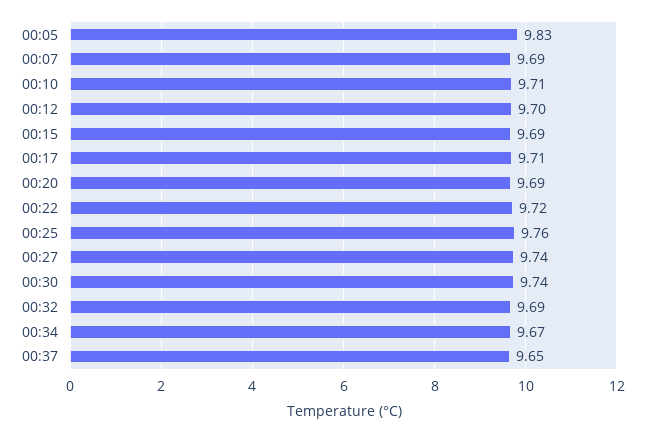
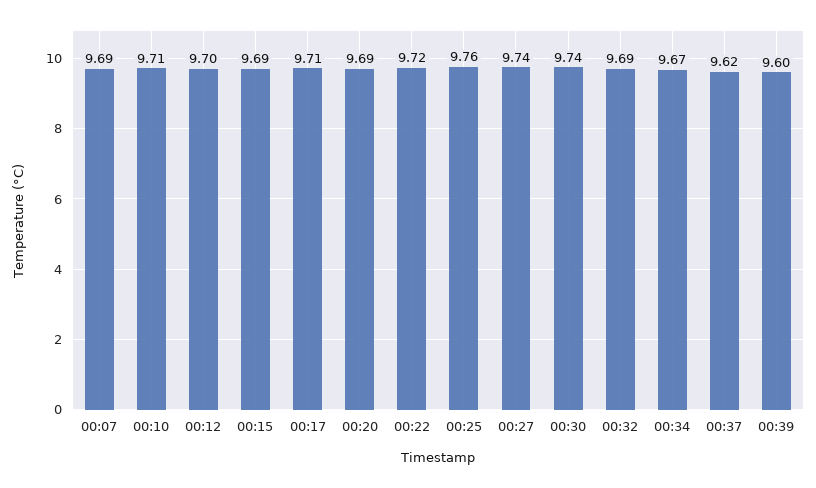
00:05: 9.83 -> none
00:37: 9.65 -> 9.62
00:39: none -> 9.6

